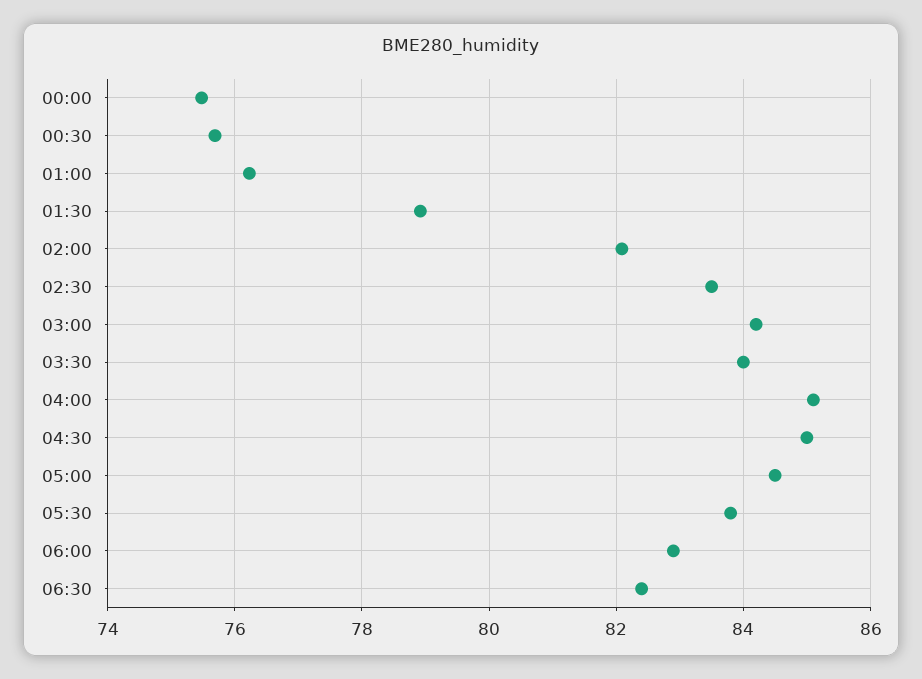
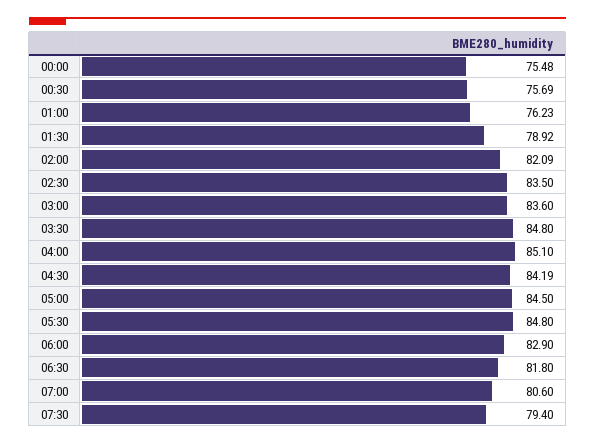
03:00: 84.2 -> 83.6
03:30: 84 -> 84.8
04:30: 85 -> 84.19
05:30: 83.8 -> 84.8
06:30: 82.4 -> 81.8
07:00: none -> 80.6
07:30: none -> 79.4

